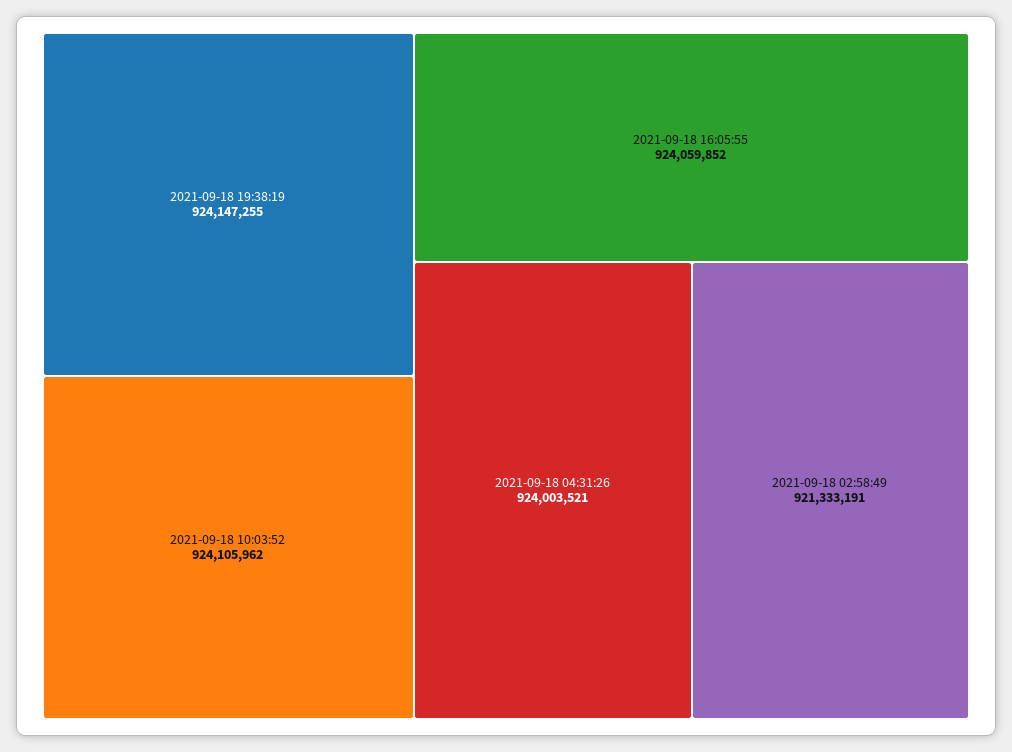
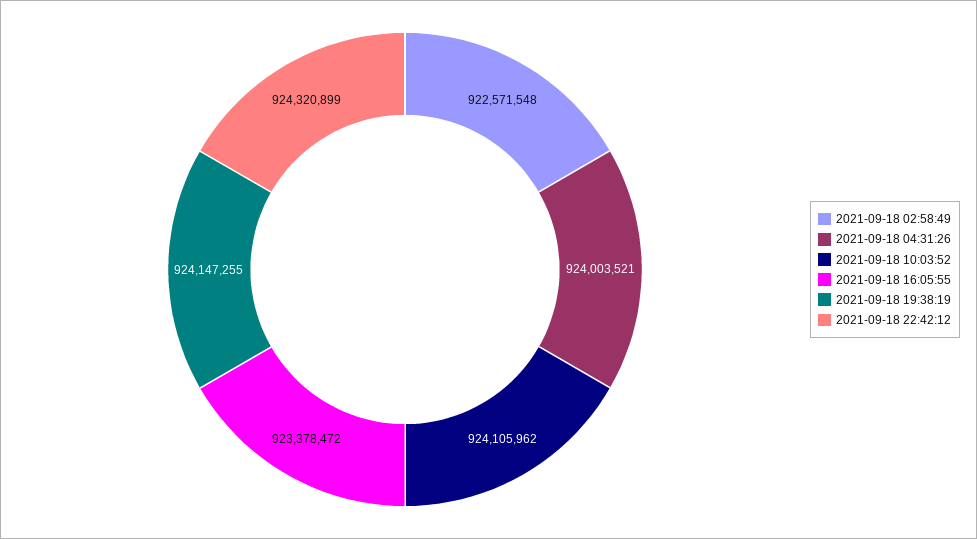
2021-09-18 16:05:55: 924059852 -> 923378472
2021-09-18 02:58:49: 921333191 -> 922571548
2021-09-18 22:42:12: none -> 924320899

